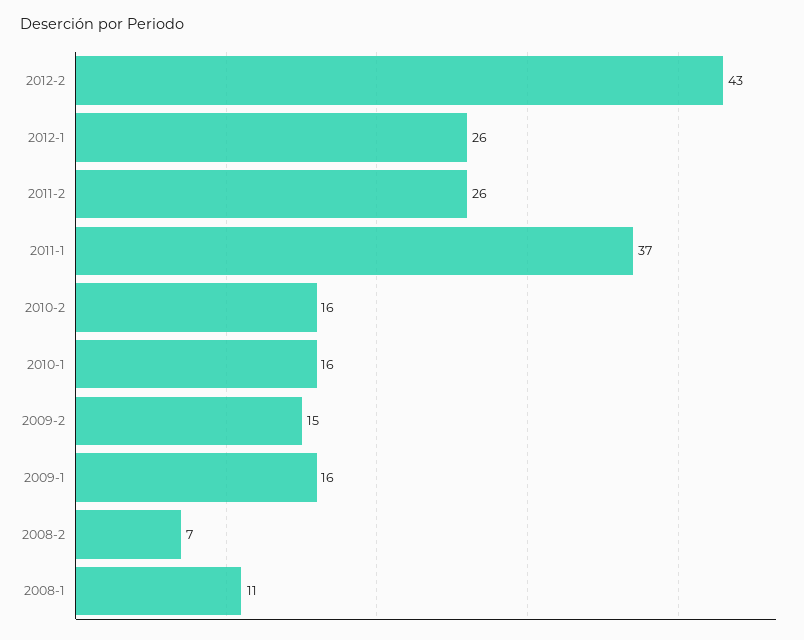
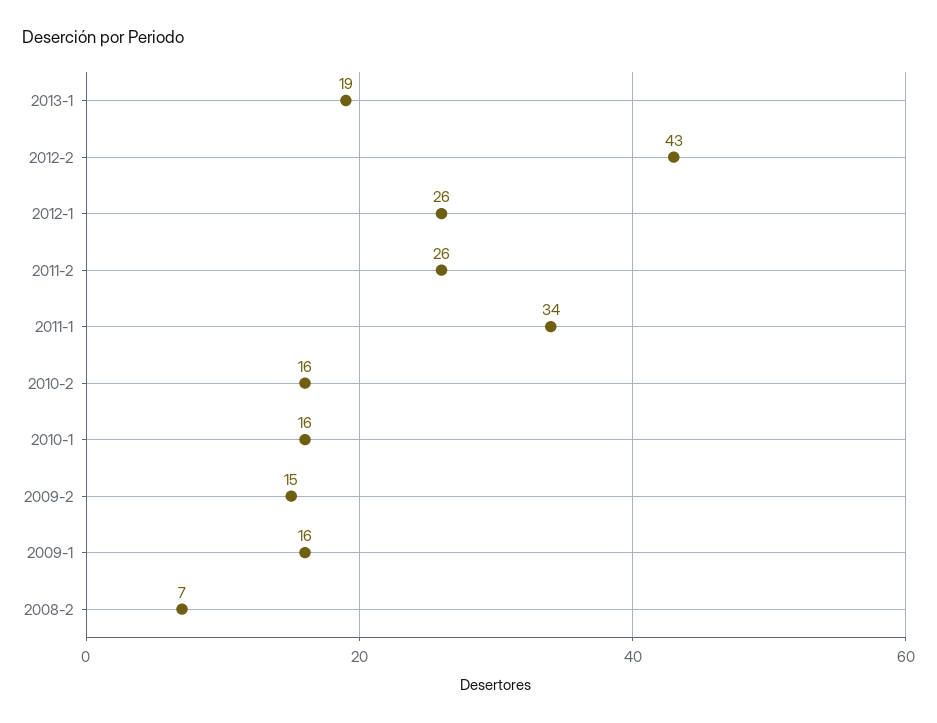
2011-1: 37 -> 34
2008-1: 11 -> none
2013-1: none -> 19

